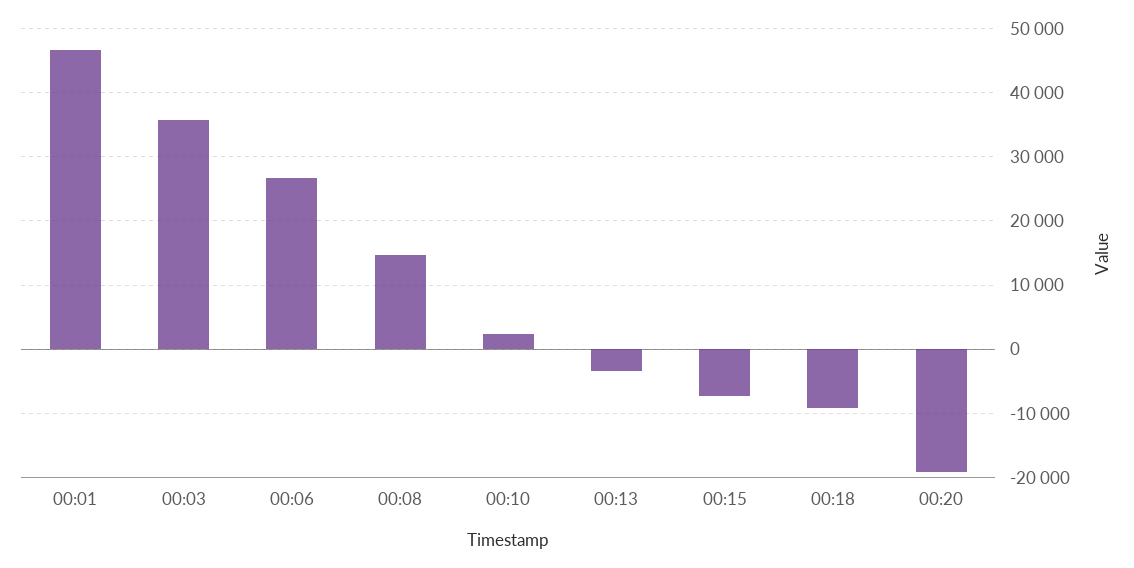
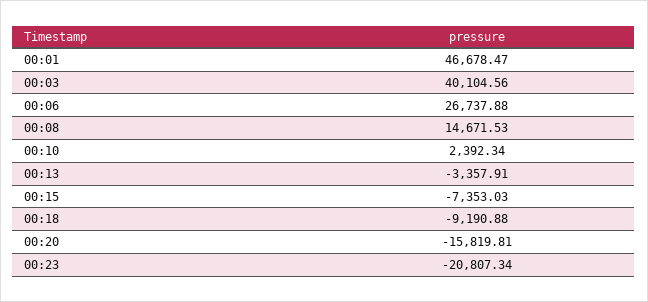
00:03: 36000 -> 40104.56
00:20: -19000 -> -15819.81
00:23: none -> -20807.34

